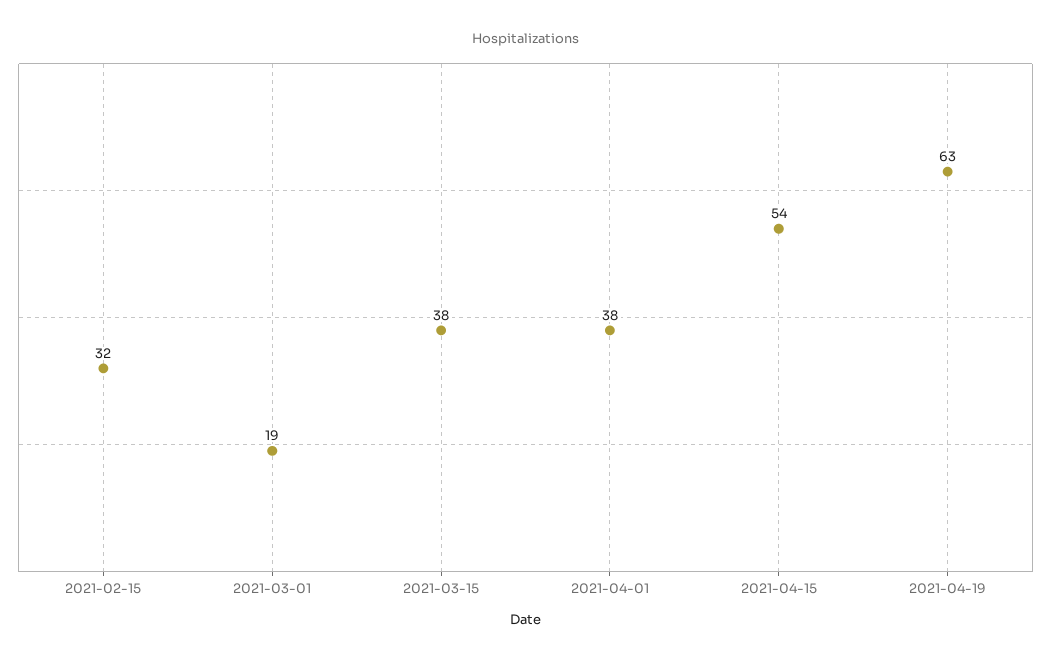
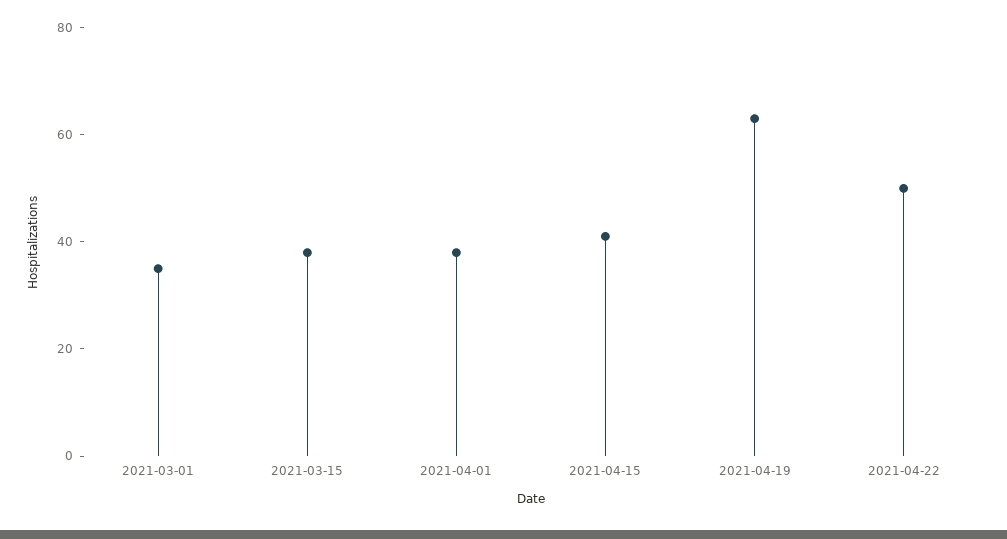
2021-02-15: 32 -> none
2021-03-01: 19 -> 35
2021-04-15: 54 -> 40
2021-04-22: none -> 50

